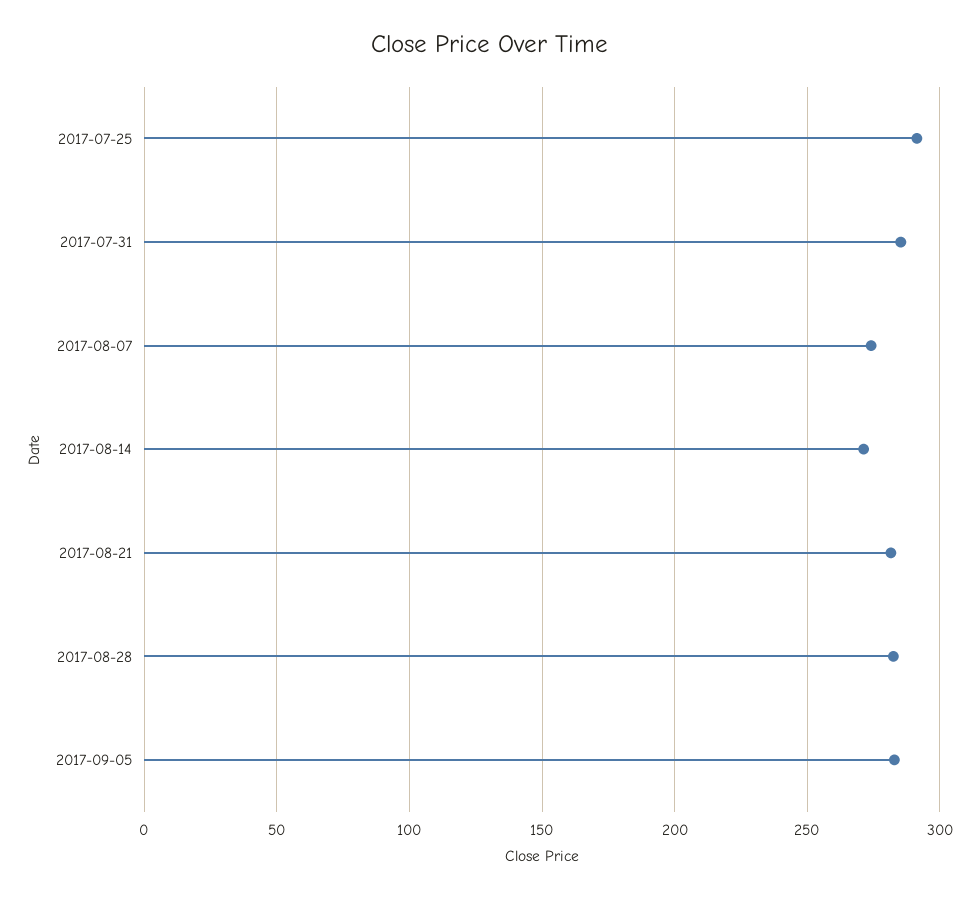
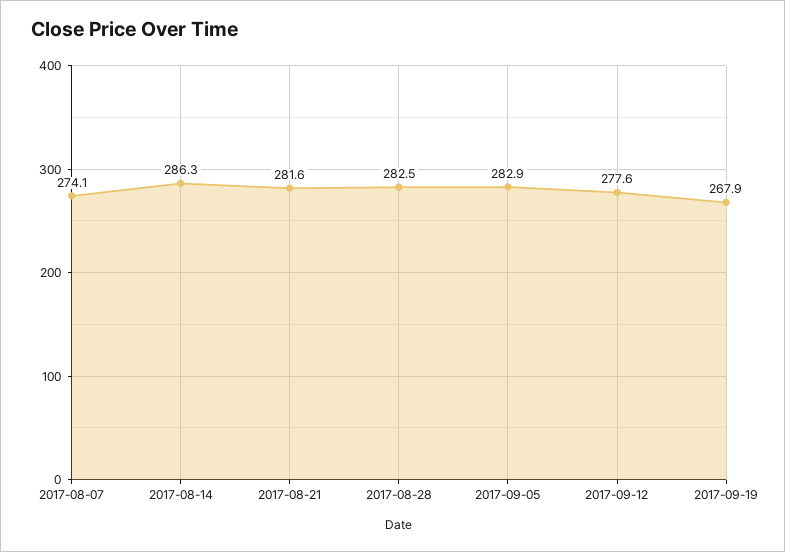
2017-07-25: 290 -> none
2017-07-31: 285 -> none
2017-08-14: 270 -> 286.3
2017-09-12: none -> 277.6
2017-09-19: none -> 267.9

